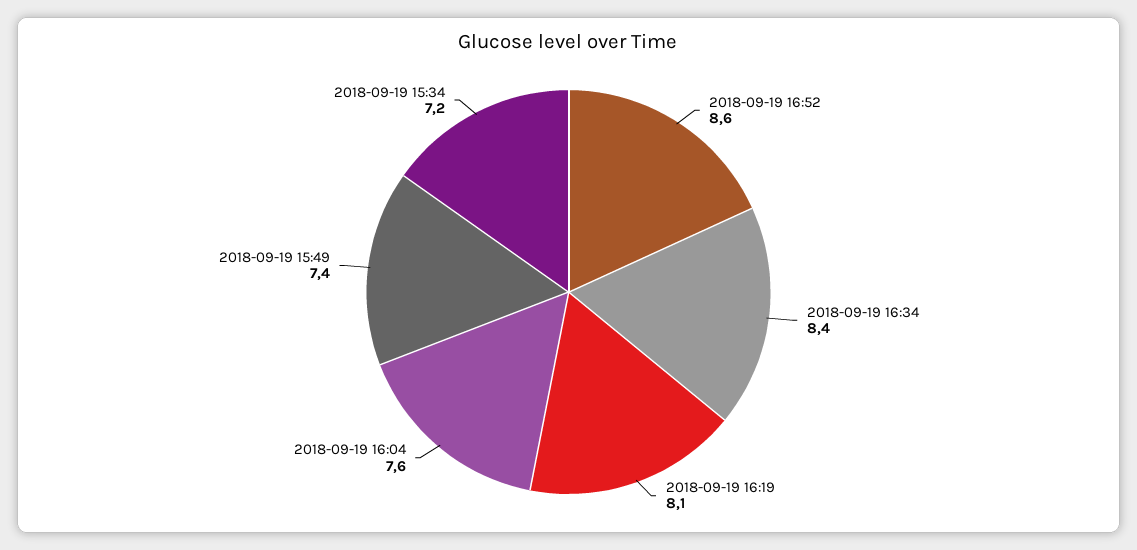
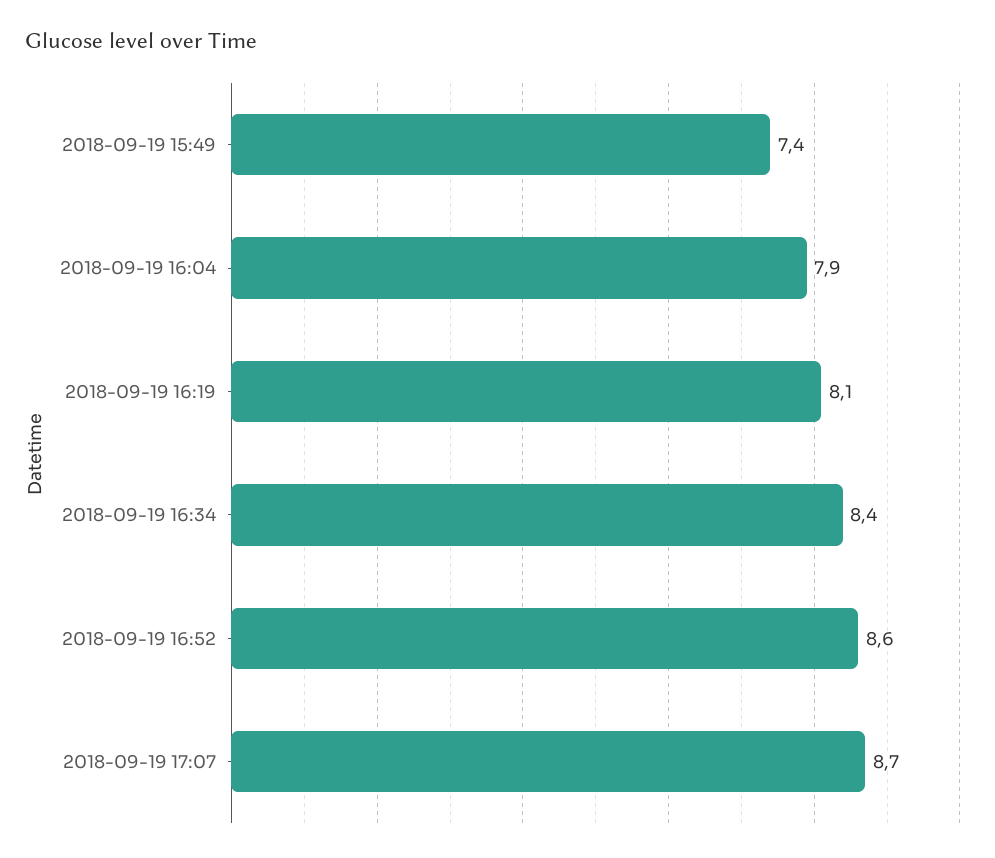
2018-09-19 16:04: 7.6 -> 7.9
2018-09-19 15:34: 7.2 -> none
2018-09-19 17:07: none -> 8.7

